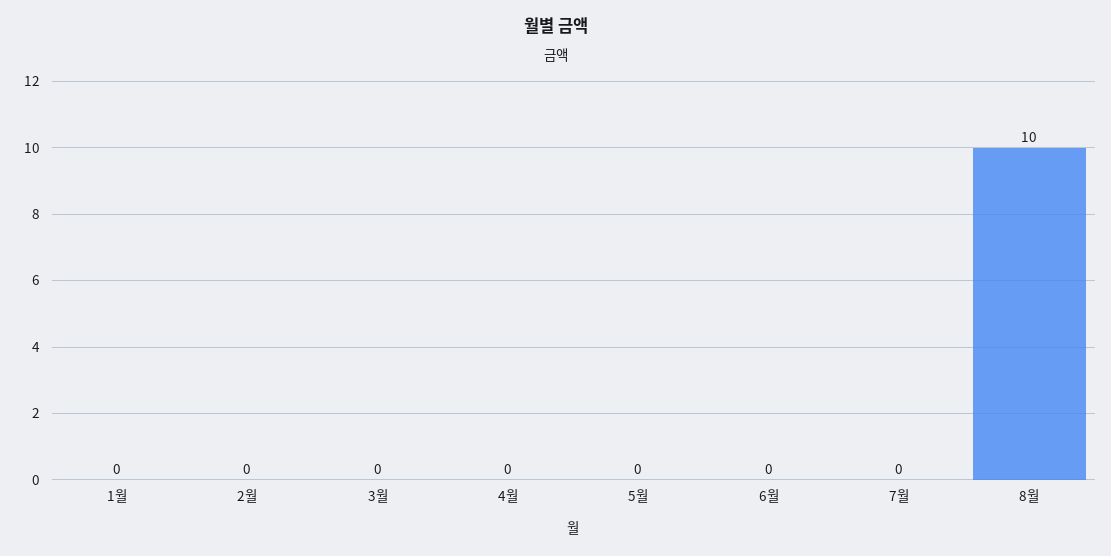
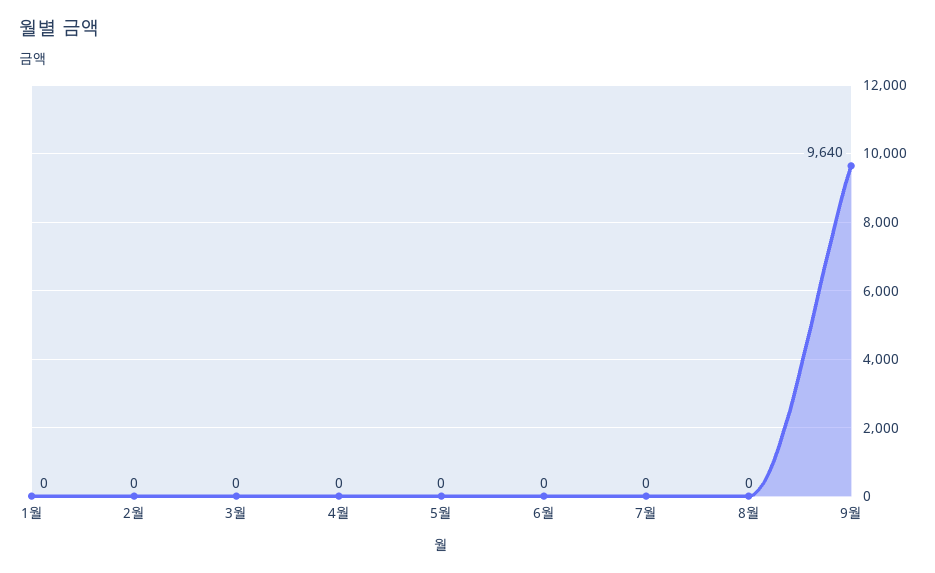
8월: 10 -> 0
9월: none -> 9640

